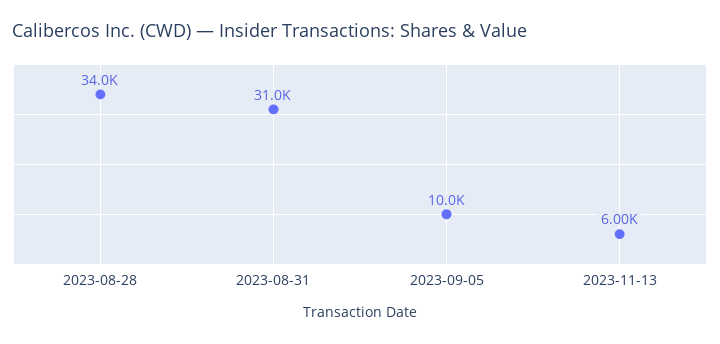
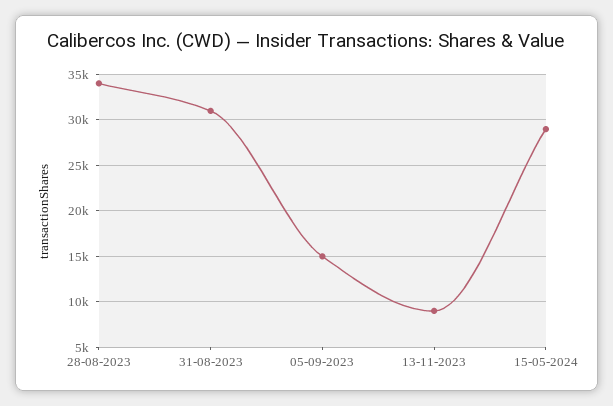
2023-09-05: 10000 -> 15000
2023-11-13: 6000 -> 9000
15-05-2024: none -> 29000

